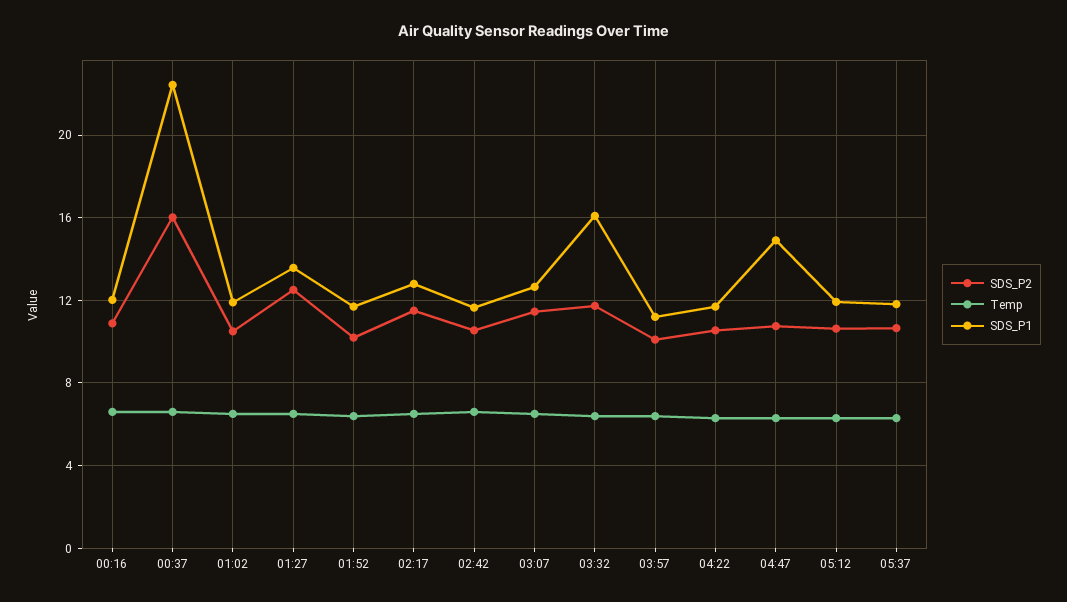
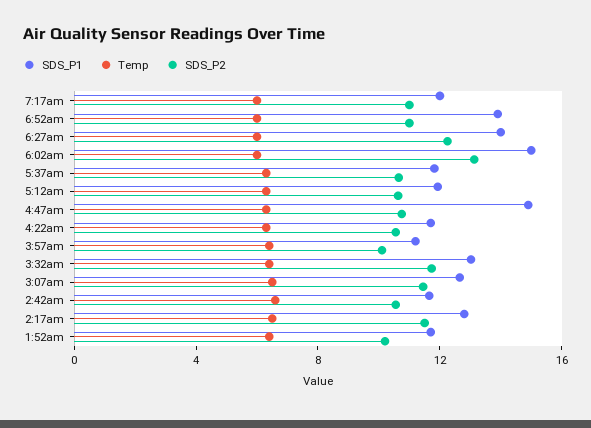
SDS_P2, 00:16: 11 -> none
Temp, 00:16: 6.5 -> none
SDS_P1, 00:16: 12 -> none
SDS_P2, 00:37: 16 -> none
Temp, 00:37: 6.5 -> none
SDS_P1, 00:37: 22.5 -> none
SDS_P2, 01:02: 10.5 -> none
Temp, 01:02: 6.5 -> none
SDS_P1, 01:02: 12 -> none
SDS_P2, 01:27: 12.5 -> none
Temp, 01:27: 6.5 -> none
SDS_P1, 01:27: 13.5 -> none
SDS_P1, 03:32: 16 -> 13
SDS_P1, 7:17am: none -> 12
Temp, 7:17am: none -> 6
SDS_P2, 7:17am: none -> 11
SDS_P1, 6:52am: none -> 14
Temp, 6:52am: none -> 6
SDS_P2, 6:52am: none -> 11
SDS_P1, 6:27am: none -> 14
Temp, 6:27am: none -> 6
SDS_P2, 6:27am: none -> 12
SDS_P1, 6:02am: none -> 15
Temp, 6:02am: none -> 6
SDS_P2, 6:02am: none -> 13

